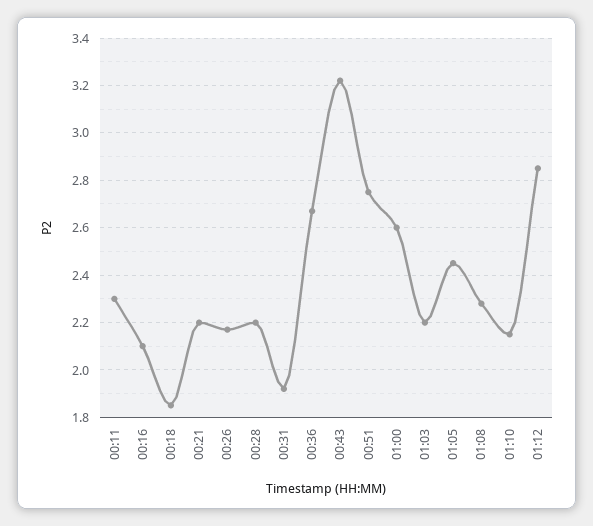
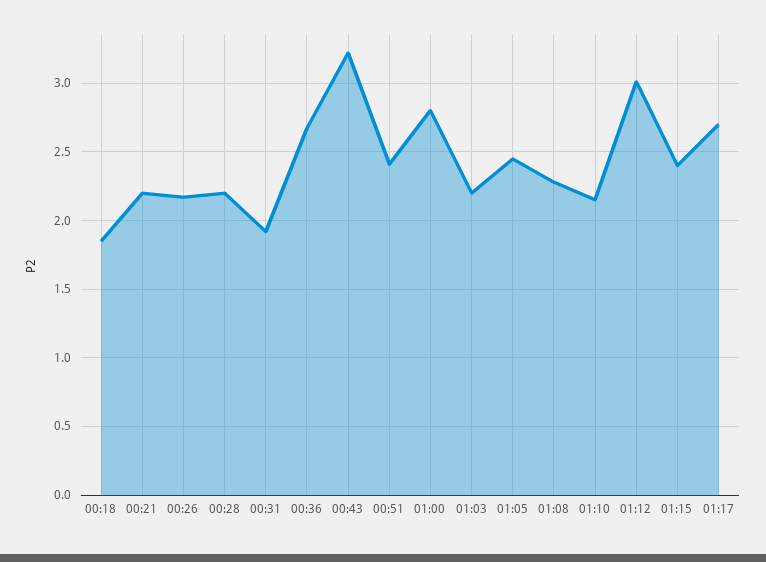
00:11: 2.3 -> none
00:16: 2.1 -> none
00:51: 2.75 -> 2.4
01:00: 2.6 -> 2.8
01:12: 2.85 -> 3
01:15: none -> 2.4
01:17: none -> 2.7

